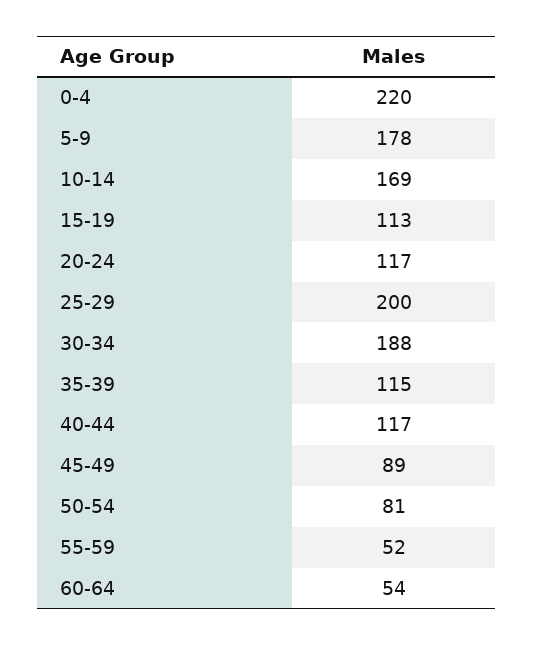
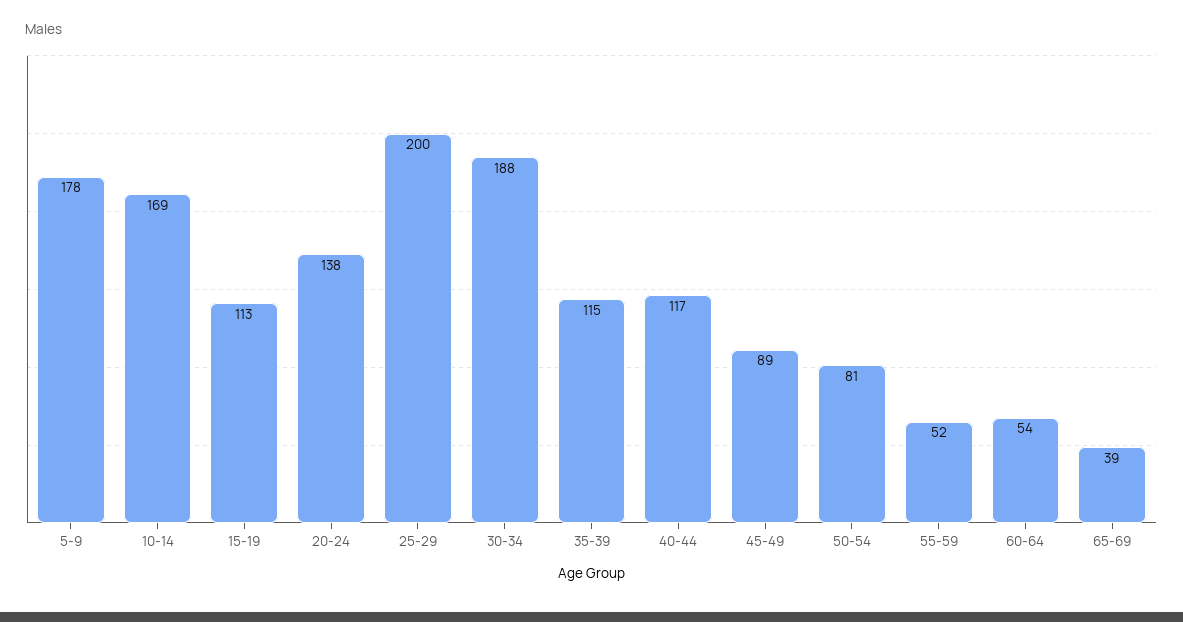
0-4: 220 -> none
20-24: 117 -> 138
65-69: none -> 39

